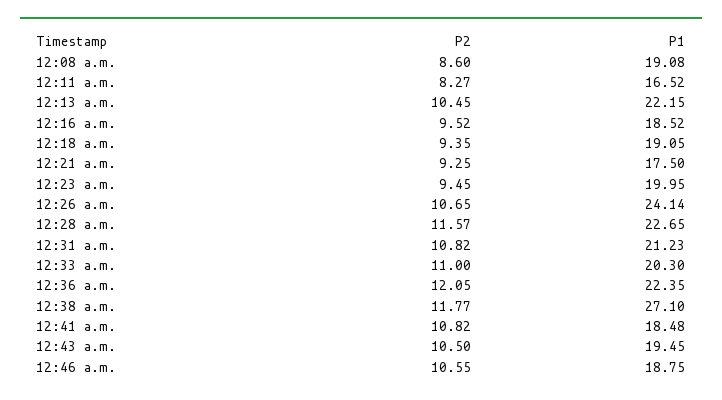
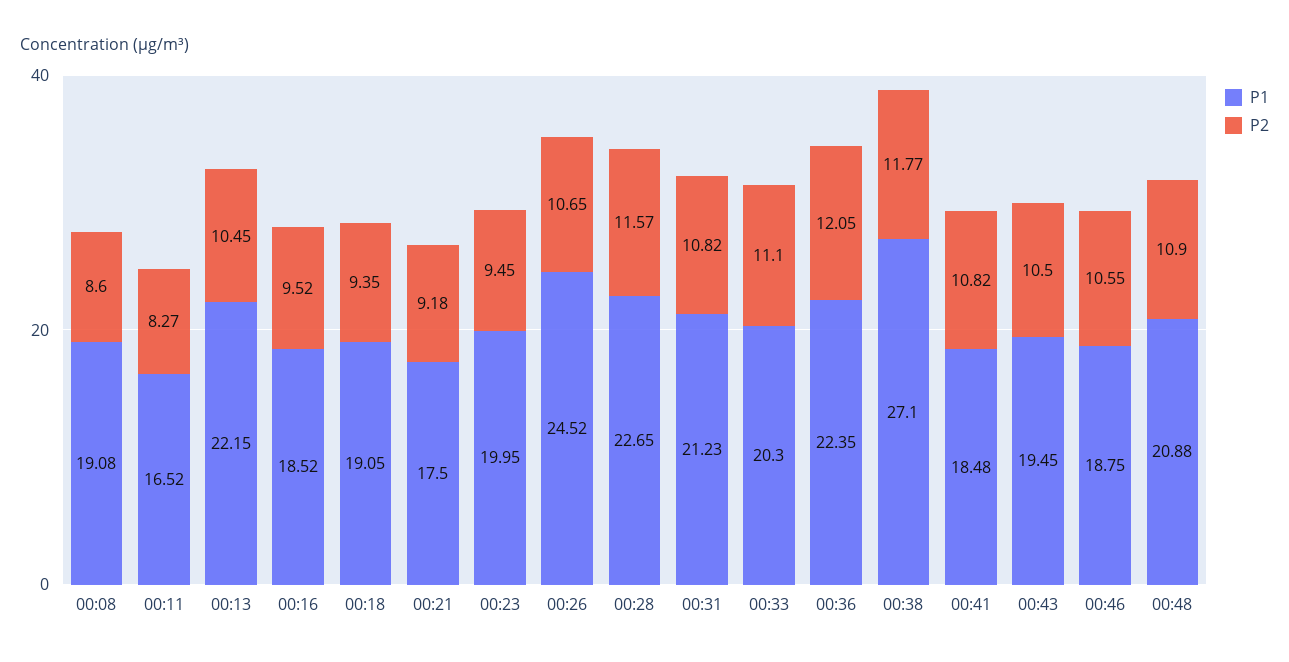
P2, 12:21 a.m.: 9.25 -> 9.18
P1, 12:26 a.m.: 24.14 -> 24.52
P2, 12:33 a.m.: 11 -> 11.1
P1, 00:48: none -> 20.88
P2, 00:48: none -> 10.9

